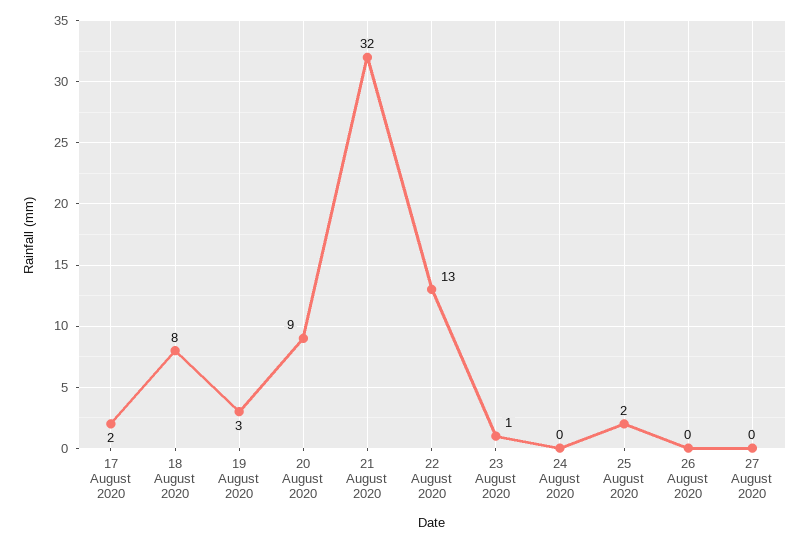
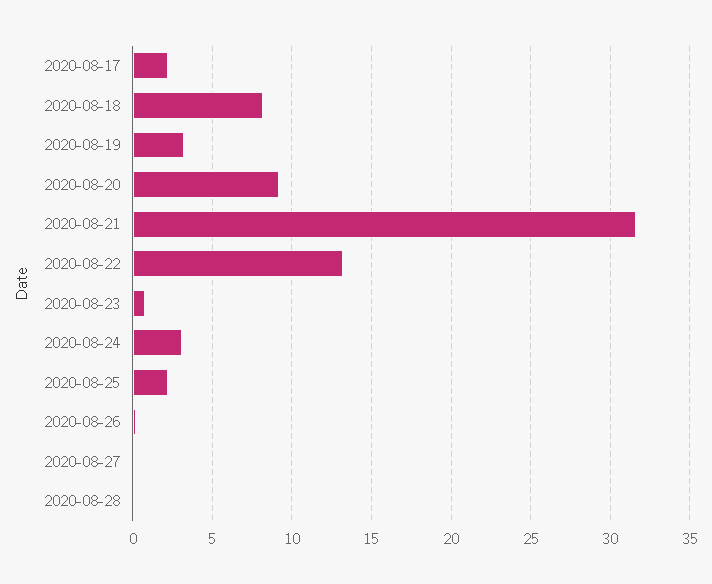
24 August 2020: 0 -> 3
2020-08-28: none -> 0

